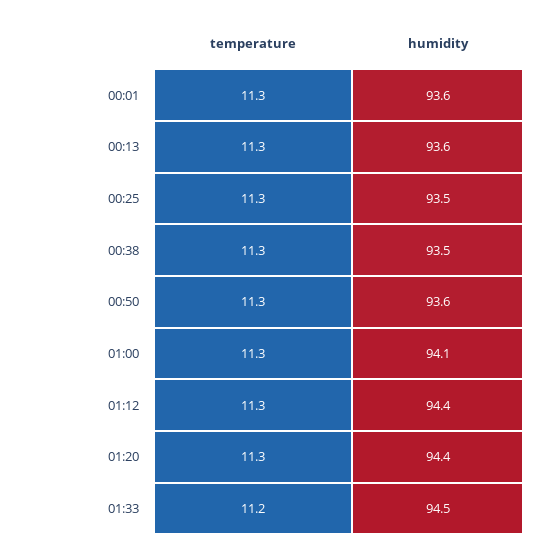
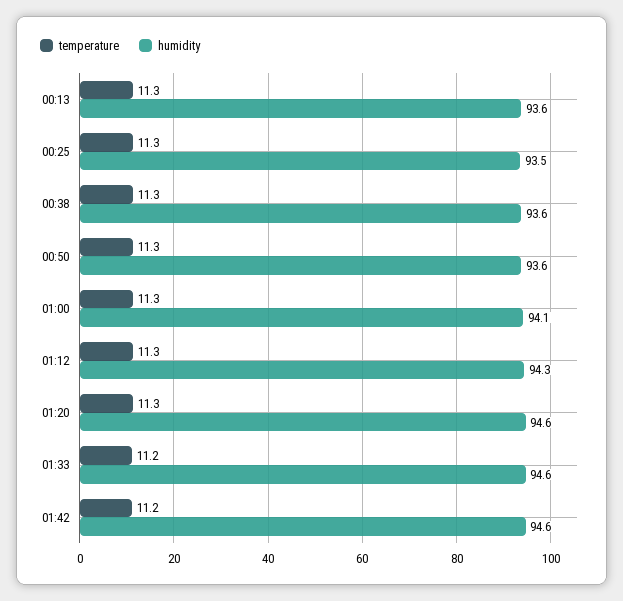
temperature, 00:01: 11.3 -> none
humidity, 00:01: 93.6 -> none
humidity, 00:38: 93.5 -> 93.6
humidity, 01:12: 94.4 -> 94.3
humidity, 01:20: 94.4 -> 94.6
humidity, 01:33: 94.5 -> 94.6
temperature, 01:42: none -> 11.2
humidity, 01:42: none -> 94.6

